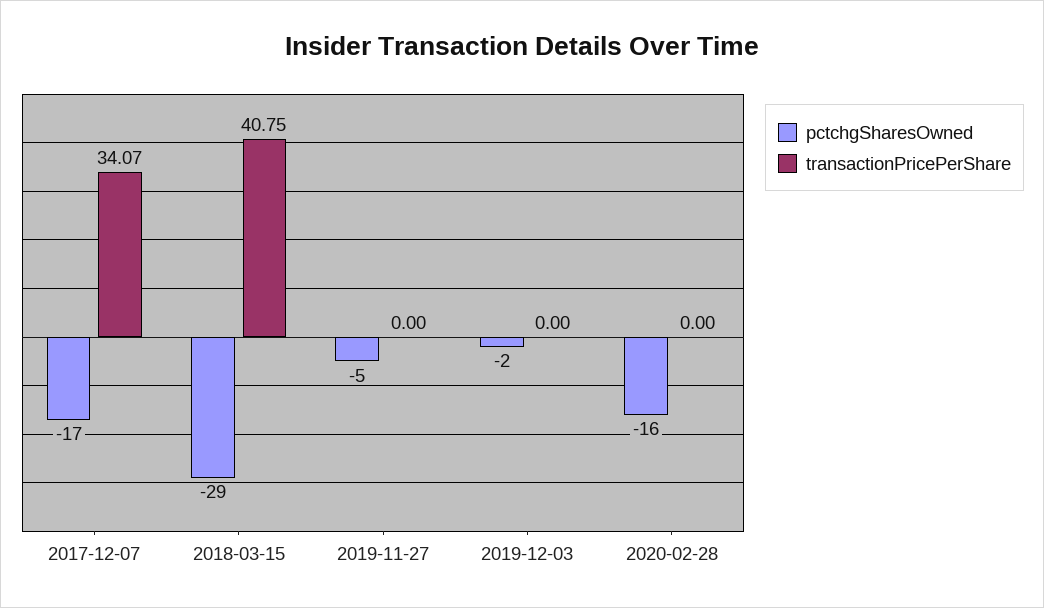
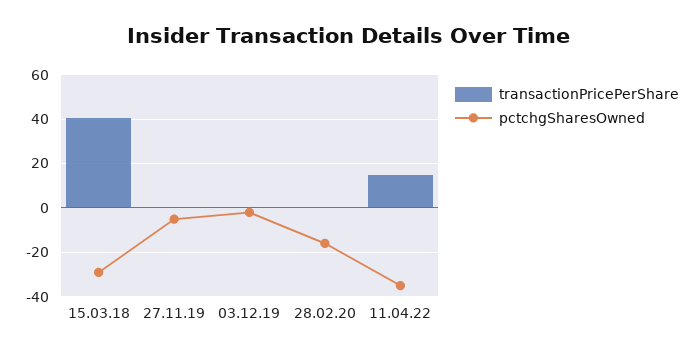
pctchgSharesOwned, 2017-12-07: -17 -> none
transactionPricePerShare, 2017-12-07: 34.07 -> none
transactionPricePerShare, 11.04.22: none -> 15
pctchgSharesOwned, 11.04.22: none -> -35

